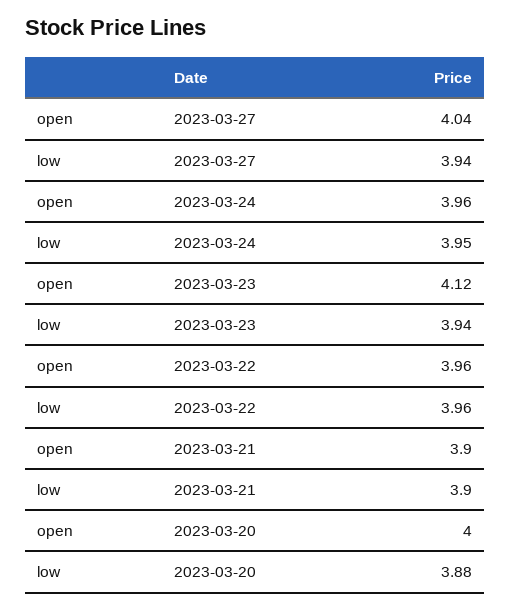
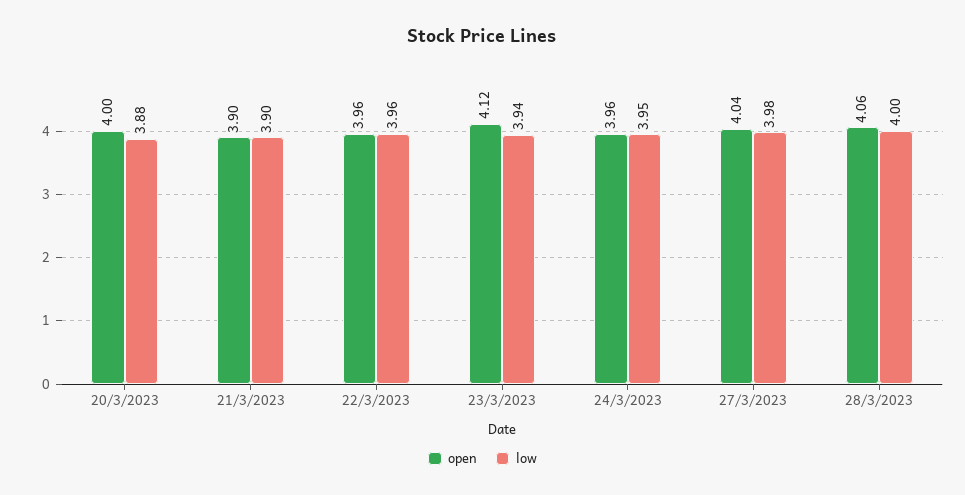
low, 2023-03-27: 3.94 -> 3.98
open, 28/3/2023: none -> 4.06
low, 28/3/2023: none -> 4

